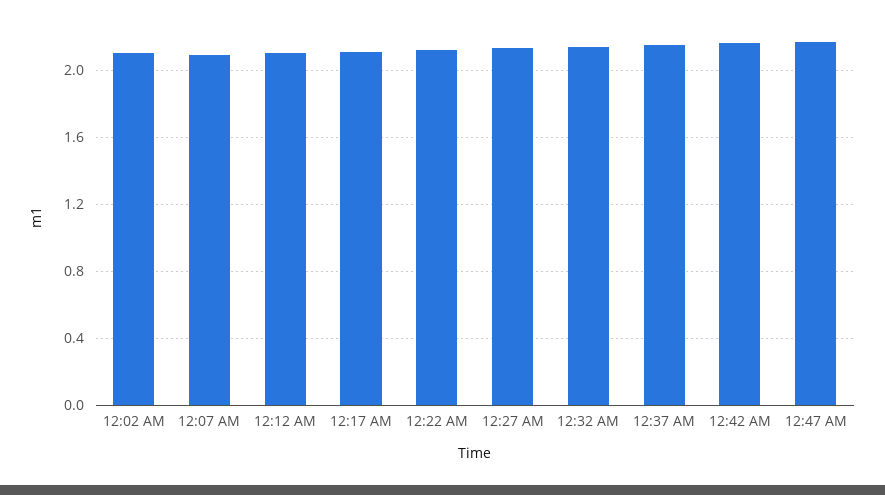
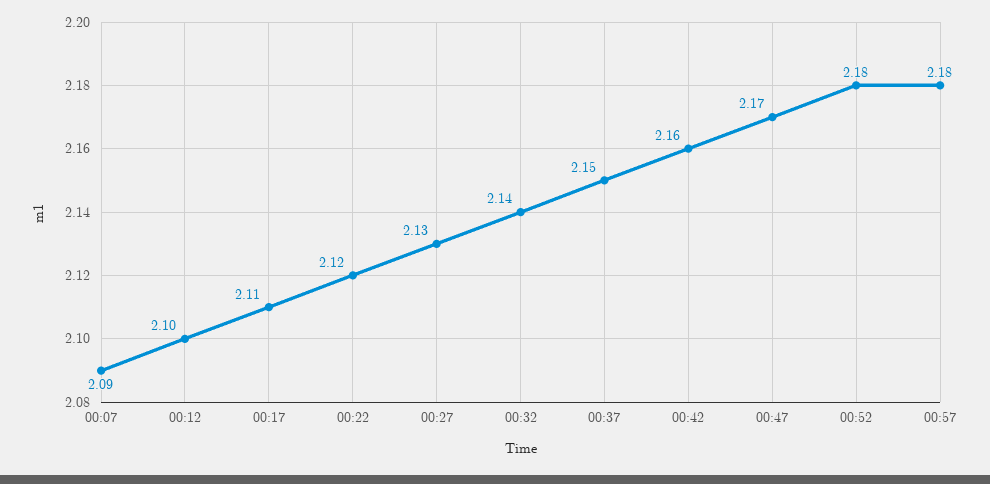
12:02 AM: 2.1 -> none
00:52: none -> 2.18
00:57: none -> 2.18

